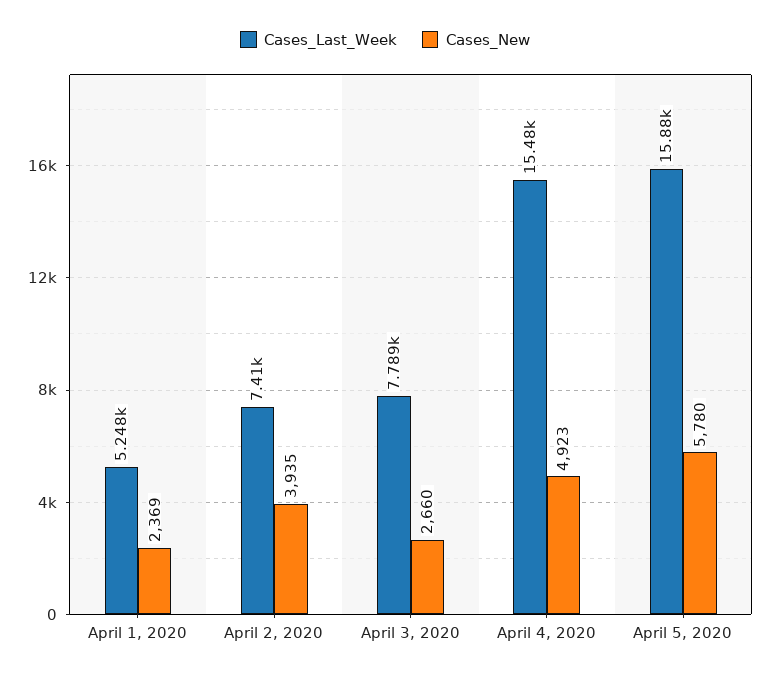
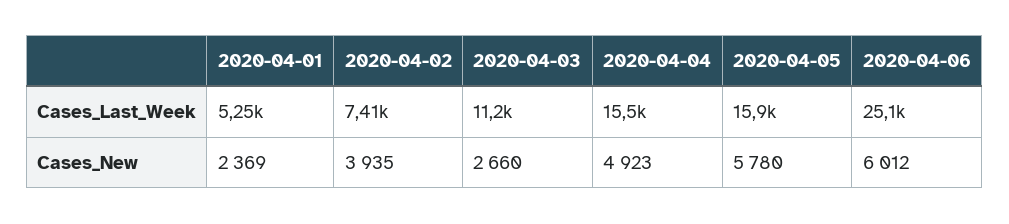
Cases_Last_Week, April 3, 2020: 7789 -> 11200
Cases_Last_Week, 2020-04-06: none -> 25100
Cases_New, 2020-04-06: none -> 6012

